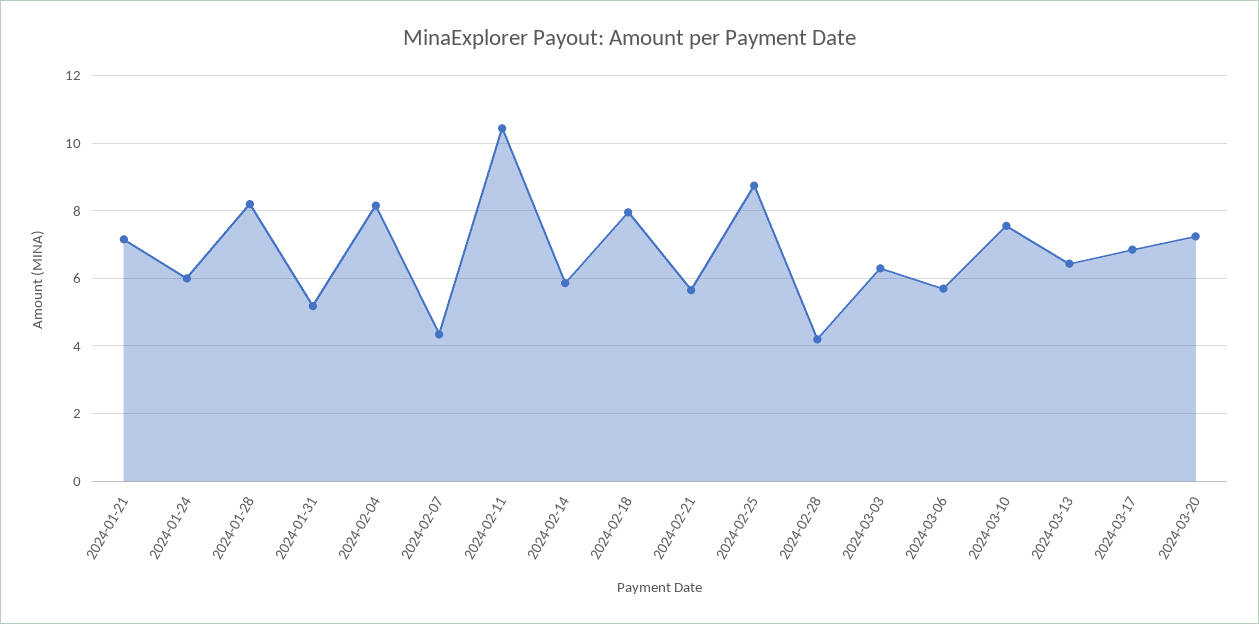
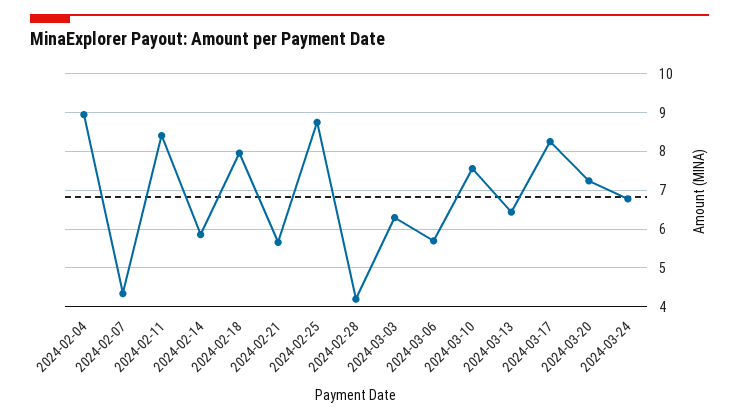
2024-01-21: 7.2 -> none
2024-01-24: 6 -> none
2024-01-28: 8.2 -> none
2024-01-31: 5.2 -> none
2024-02-04: 8.2 -> 9
2024-02-11: 10.4 -> 8.4
2024-03-17: 6.8 -> 8.2
2024-03-24: none -> 6.8

